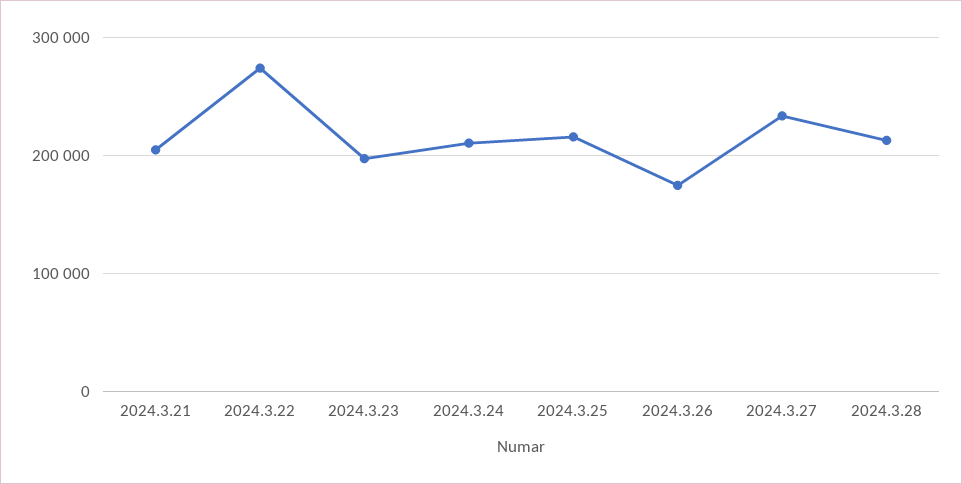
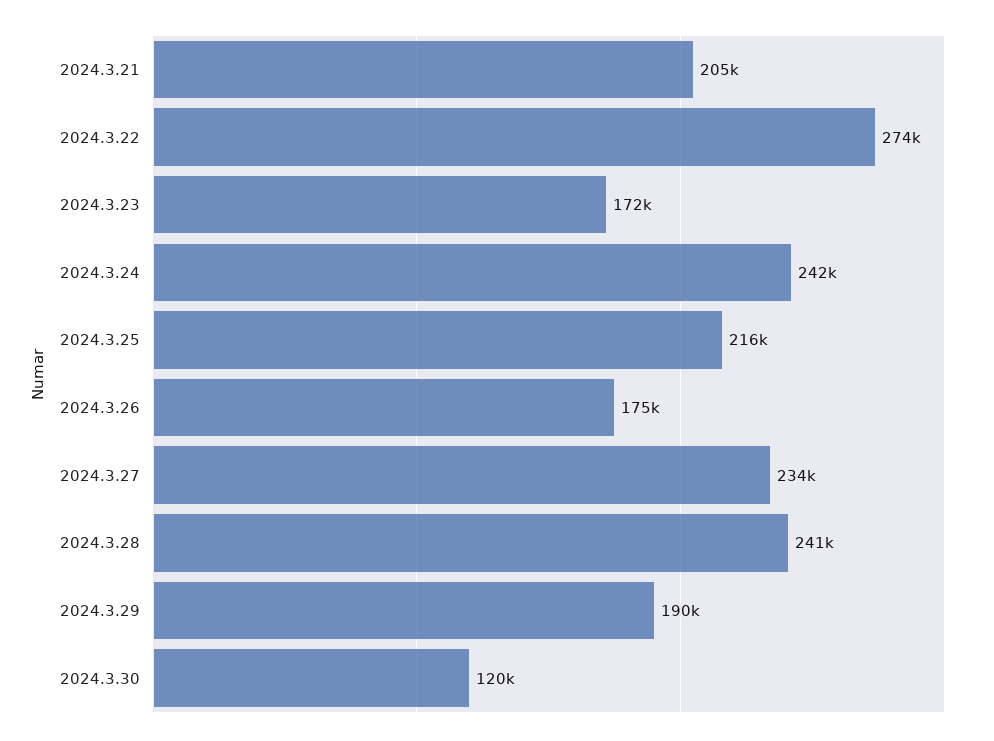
2024.3.23: 200000 -> 172000
2024.3.24: 210000 -> 242000
2024.3.28: 210000 -> 241000
2024.3.29: none -> 190000
2024.3.30: none -> 120000

